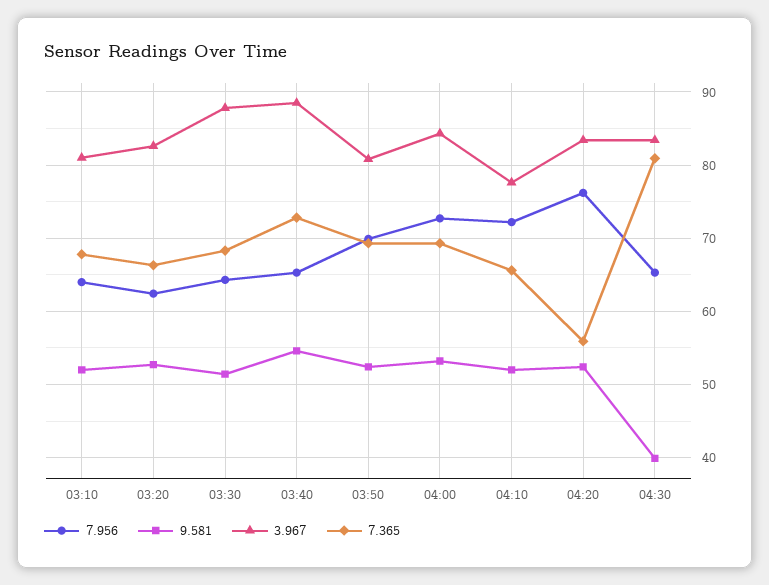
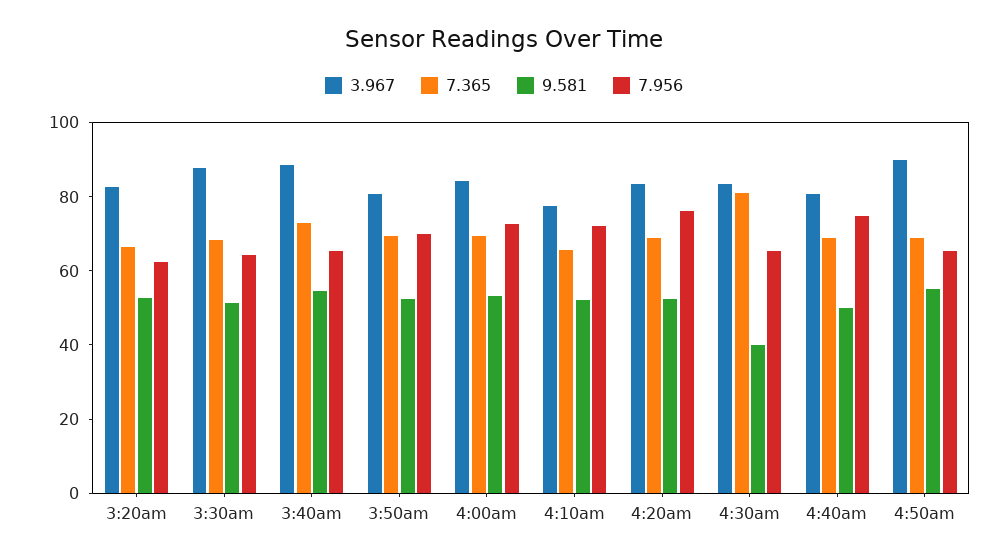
7.956, 03:10: 64 -> none
9.581, 03:10: 52 -> none
3.967, 03:10: 81 -> none
7.365, 03:10: 68 -> none
7.365, 04:20: 56 -> 70
3.967, 4:40am: none -> 80
7.365, 4:40am: none -> 70
9.581, 4:40am: none -> 50
7.956, 4:40am: none -> 75
3.967, 4:50am: none -> 90
7.365, 4:50am: none -> 70
9.581, 4:50am: none -> 55
7.956, 4:50am: none -> 65

